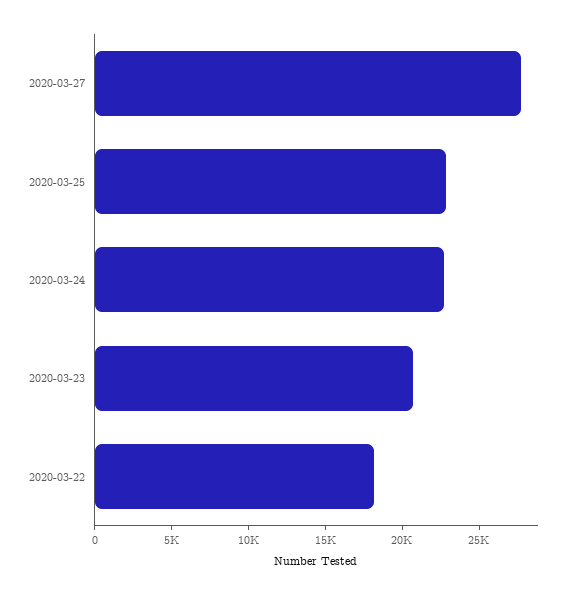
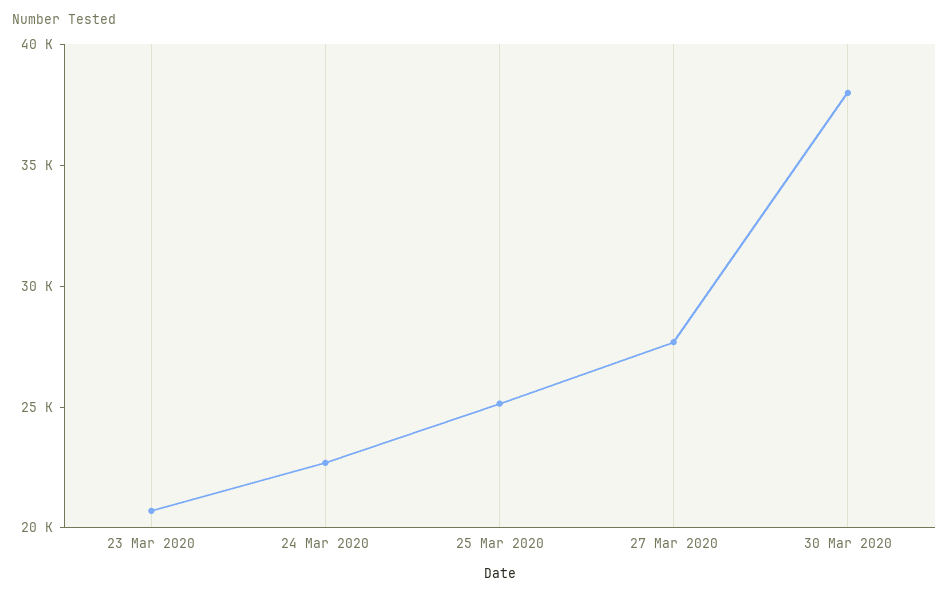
2020-03-25: 23000 -> 25000
2020-03-22: 18000 -> none
30 Mar 2020: none -> 38000

